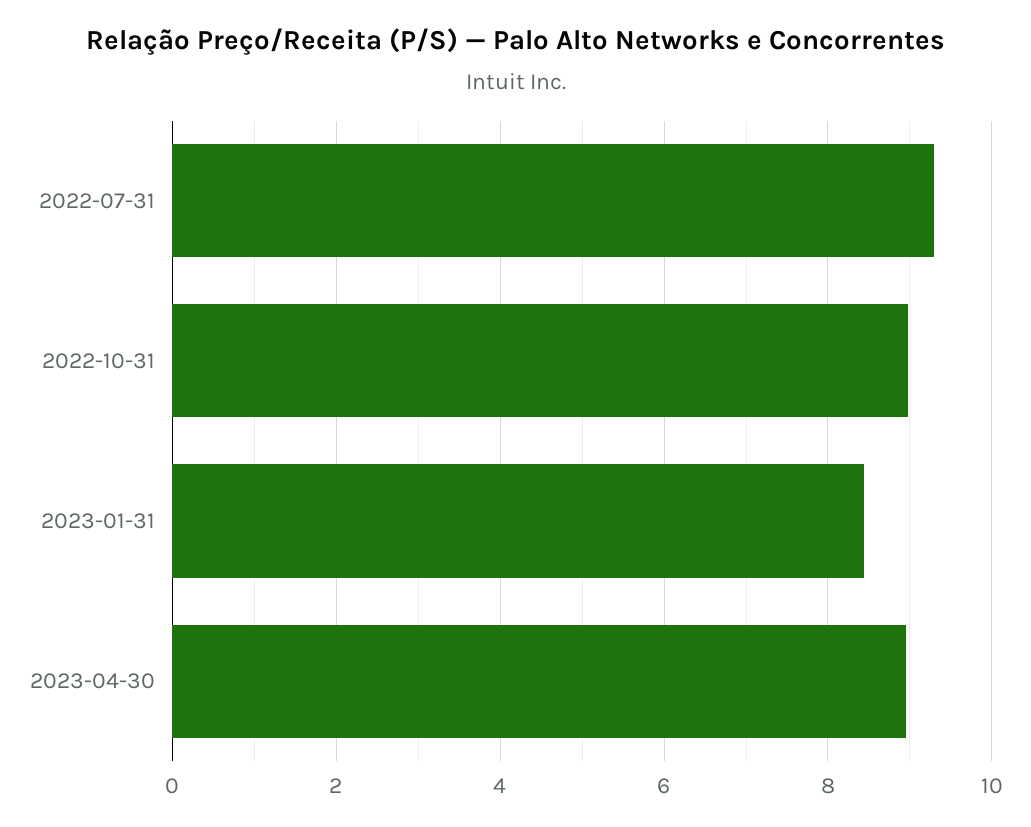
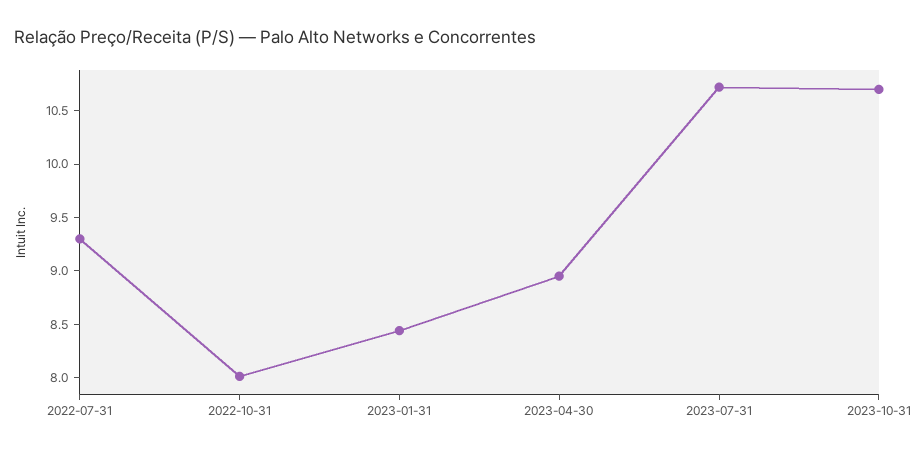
2022-10-31: 9 -> 8
2023-07-31: none -> 10.7
2023-10-31: none -> 10.7

